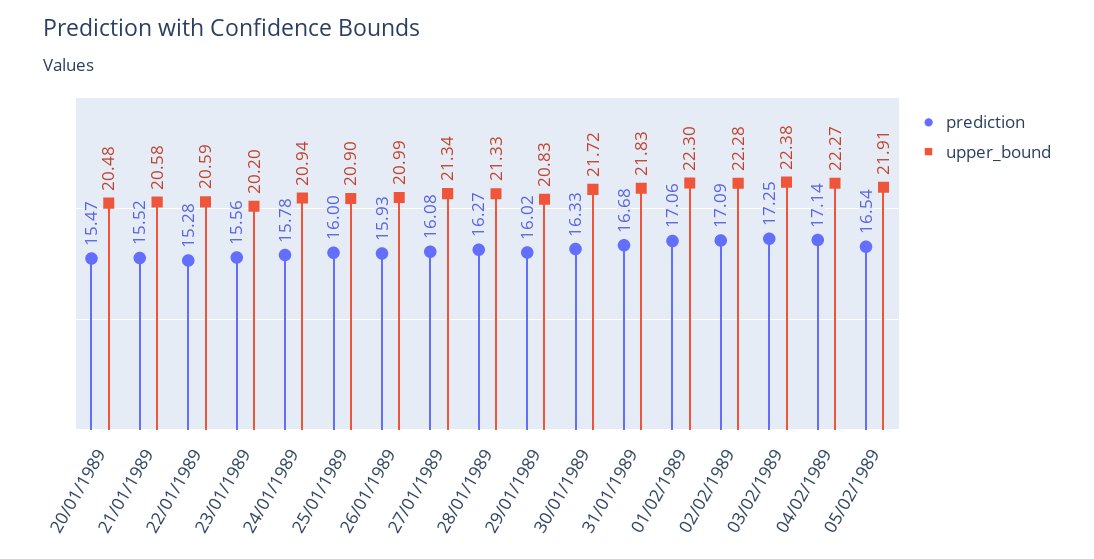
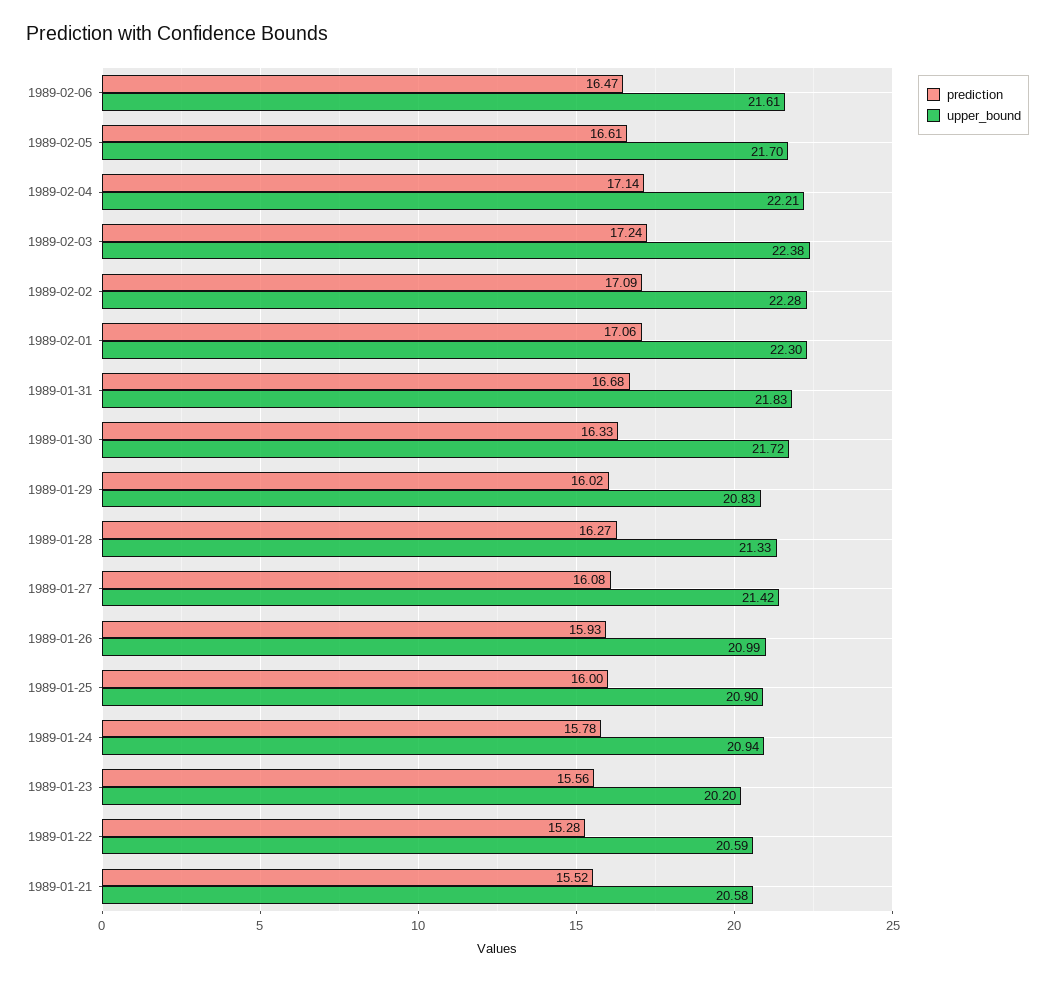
prediction, 20/01/1989: 15.47 -> none
upper_bound, 20/01/1989: 20.48 -> none
upper_bound, 27/01/1989: 21.34 -> 21.42
prediction, 03/02/1989: 17.25 -> 17.24
upper_bound, 04/02/1989: 22.27 -> 22.21
prediction, 05/02/1989: 16.54 -> 16.61
upper_bound, 05/02/1989: 21.91 -> 21.7
prediction, 1989-02-06: none -> 16.47
upper_bound, 1989-02-06: none -> 21.61

